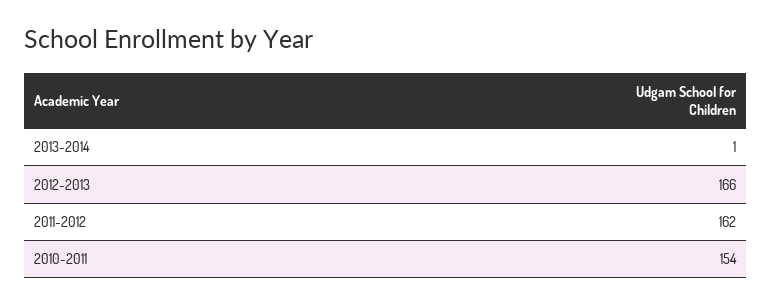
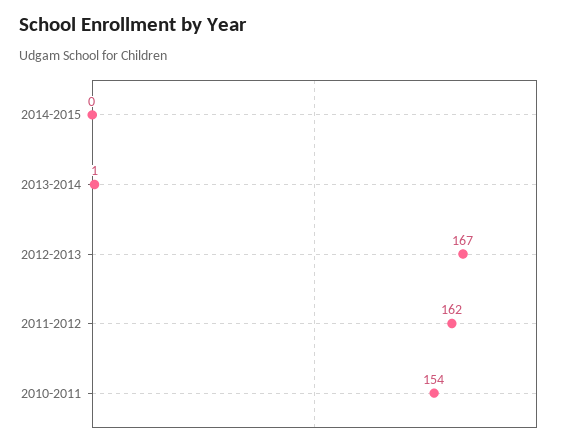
2012-2013: 166 -> 167
2014-2015: none -> 0

